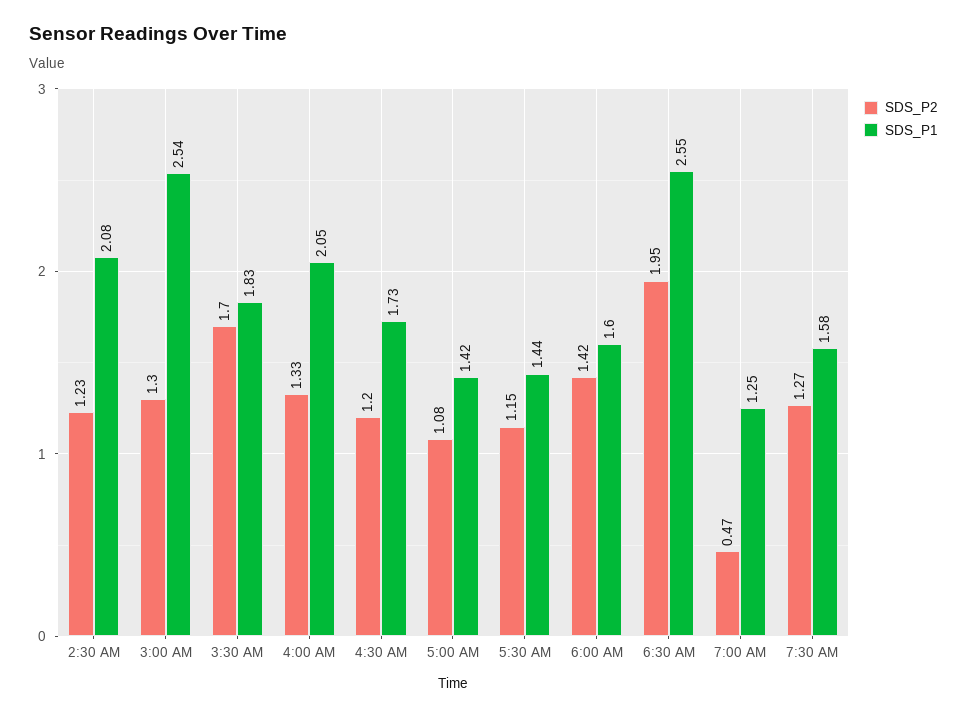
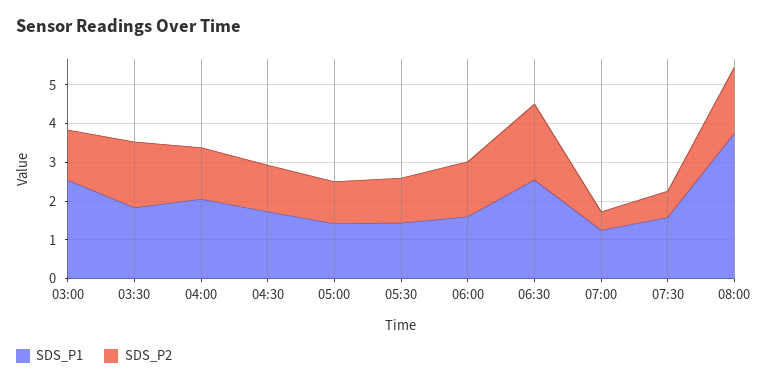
SDS_P2, 2:30 AM: 1.23 -> none
SDS_P1, 2:30 AM: 2.08 -> none
SDS_P2, 7:30 AM: 1.27 -> 0.75
SDS_P1, 08:00: none -> 3.75
SDS_P2, 08:00: none -> 1.75

